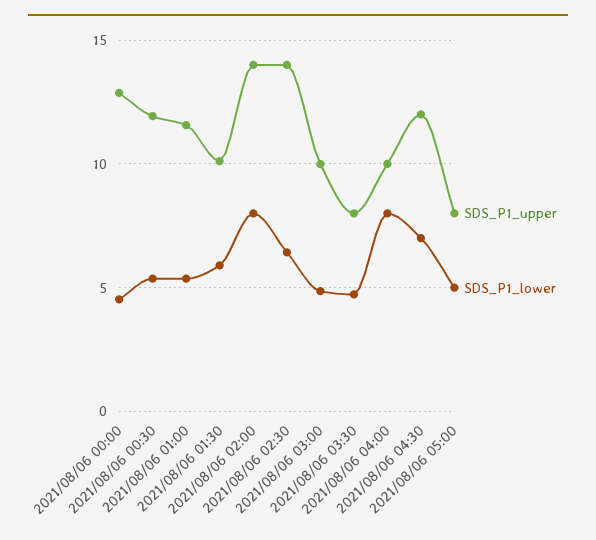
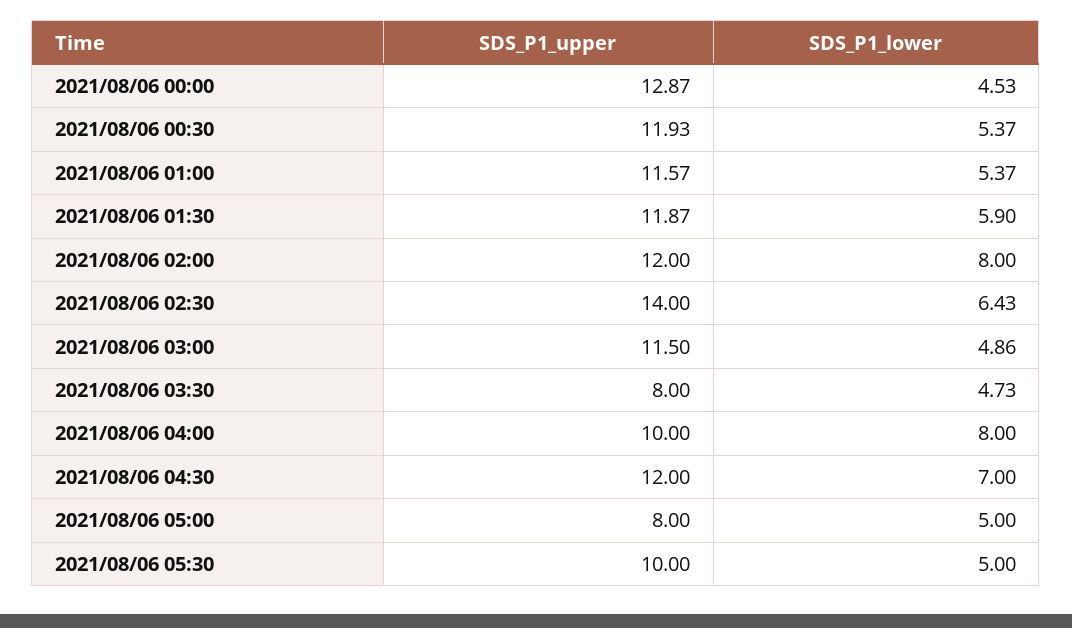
SDS_P1_upper, 2021/08/06 01:30: 10 -> 11.87
SDS_P1_upper, 2021/08/06 02:00: 14 -> 12
SDS_P1_upper, 2021/08/06 03:00: 10 -> 11.5
SDS_P1_upper, 2021/08/06 05:30: none -> 10
SDS_P1_lower, 2021/08/06 05:30: none -> 5

